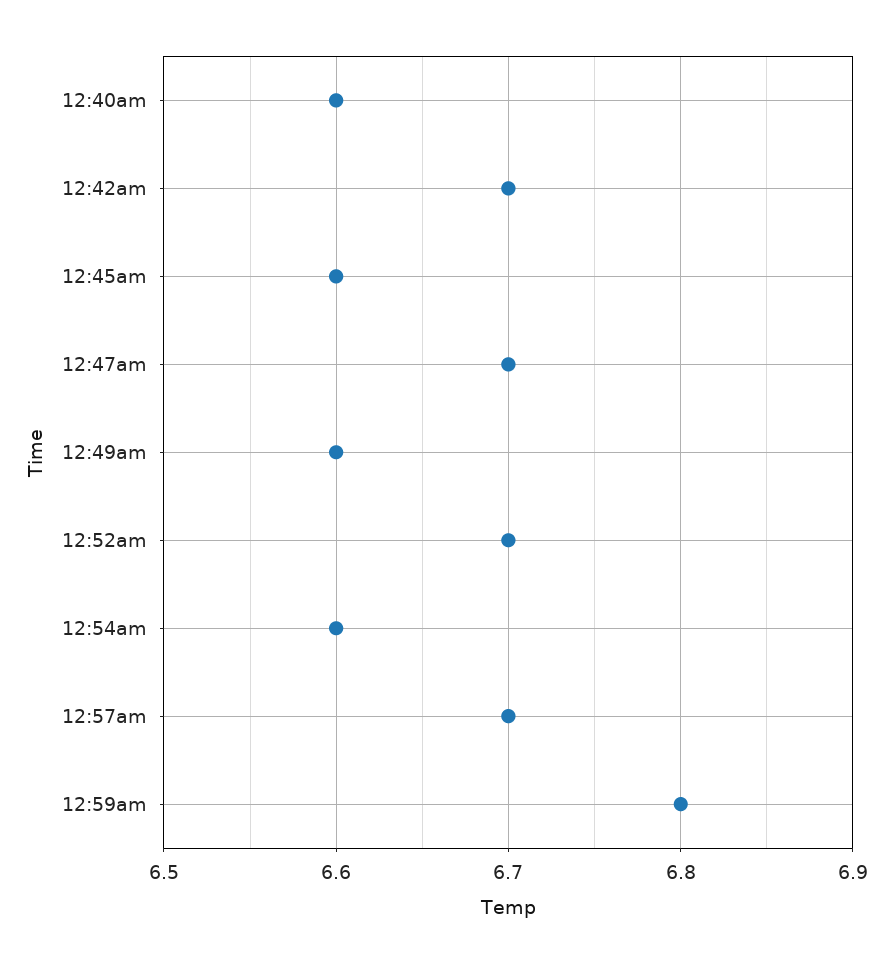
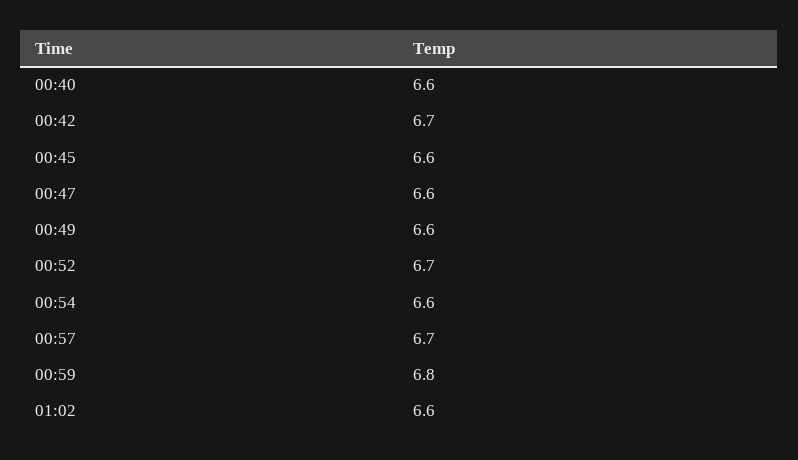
12:47am: 6.7 -> 6.6
01:02: none -> 6.6

